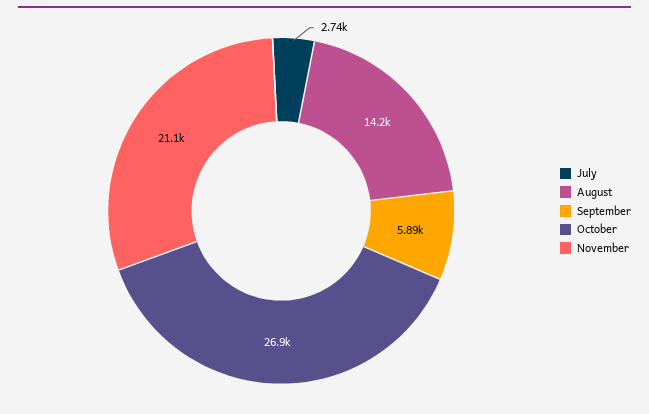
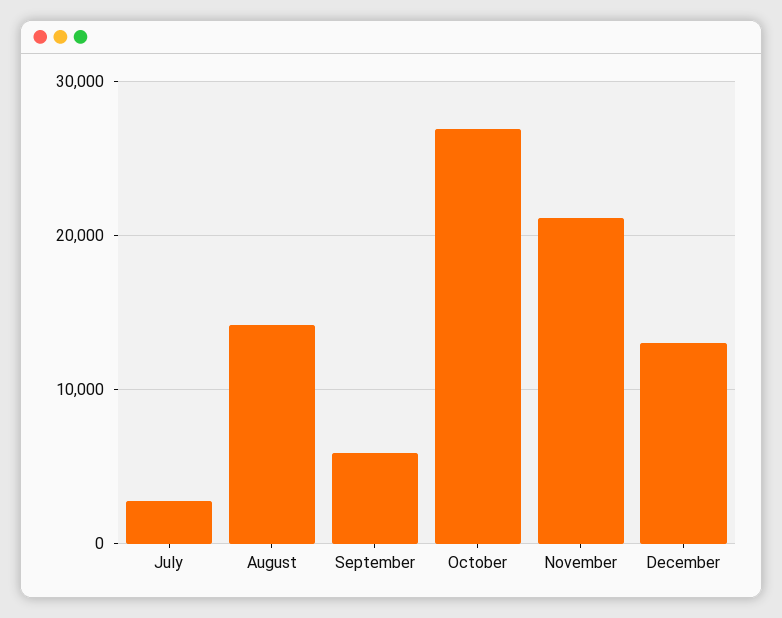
December: none -> 13000

